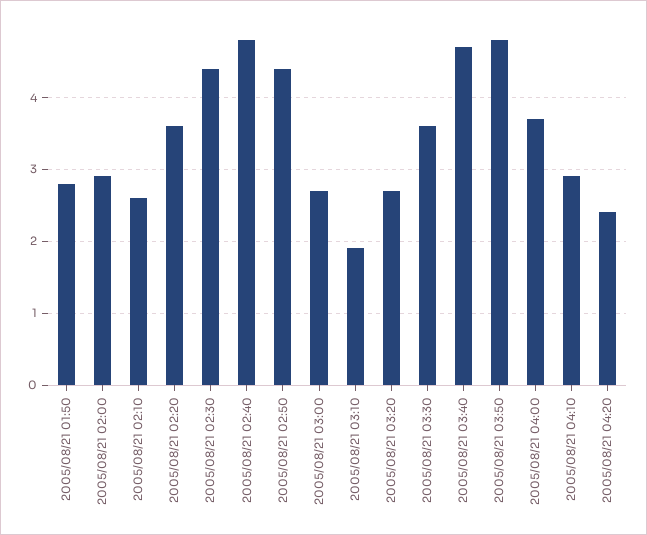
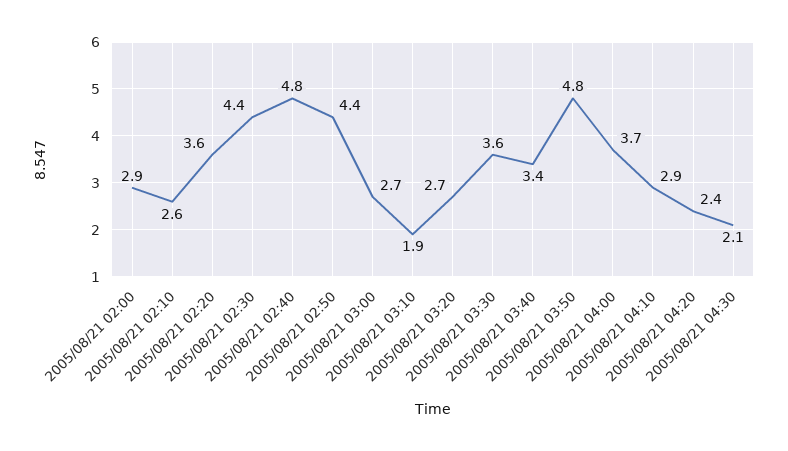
2005/08/21 01:50: 2.8 -> none
2005/08/21 03:40: 4.7 -> 3.4
2005/08/21 04:30: none -> 2.1

